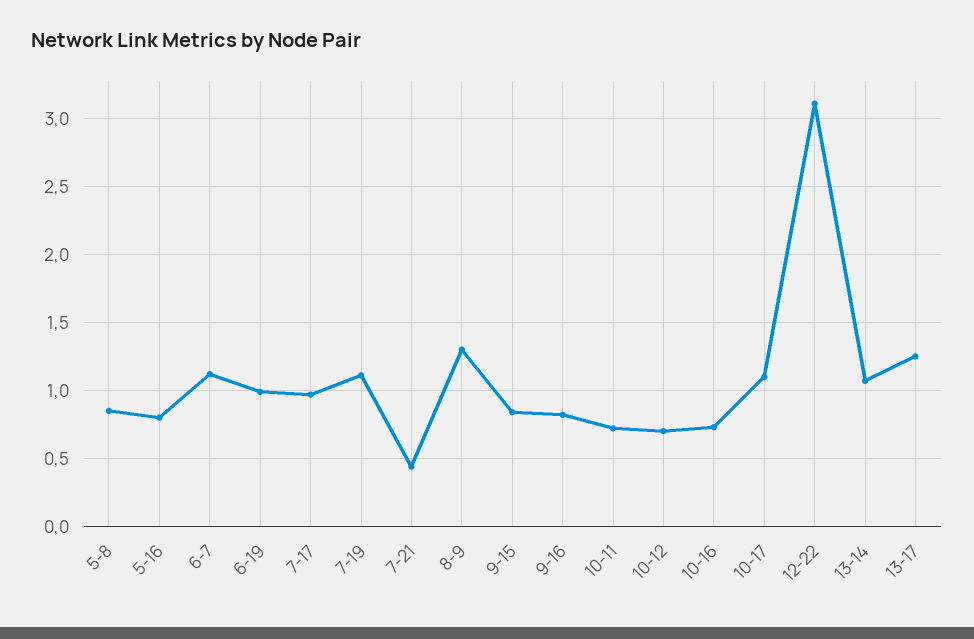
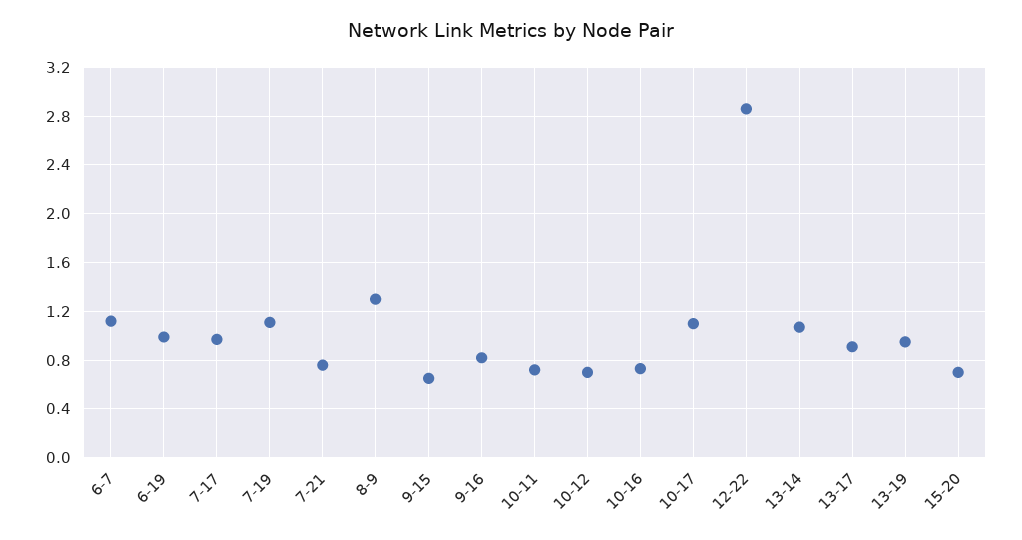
5-8: 0.85 -> none
5-16: 0.8 -> none
7-21: 0.45 -> 0.75
9-15: 0.85 -> 0.65
12-22: 3.1 -> 2.85
13-17: 1.25 -> 0.9
13-19: none -> 0.95
15-20: none -> 0.7

